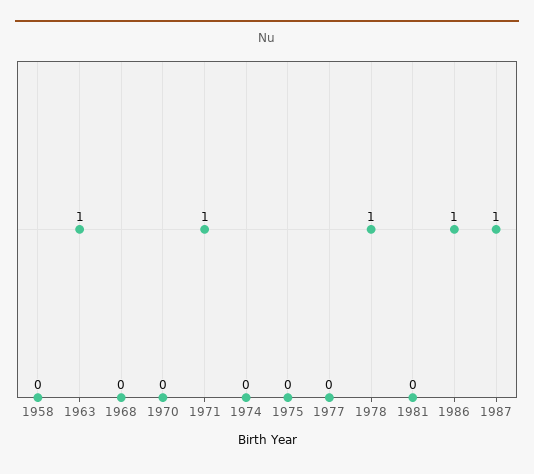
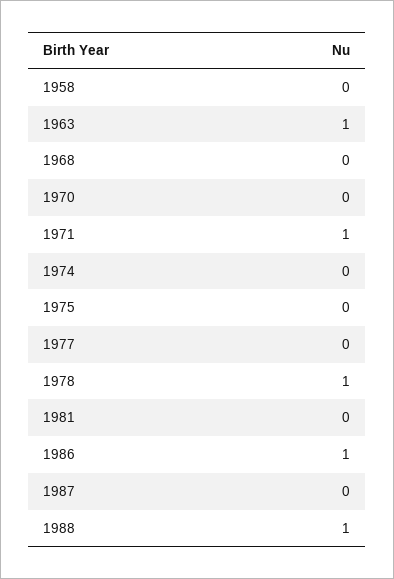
1987: 1 -> 0
1988: none -> 1

